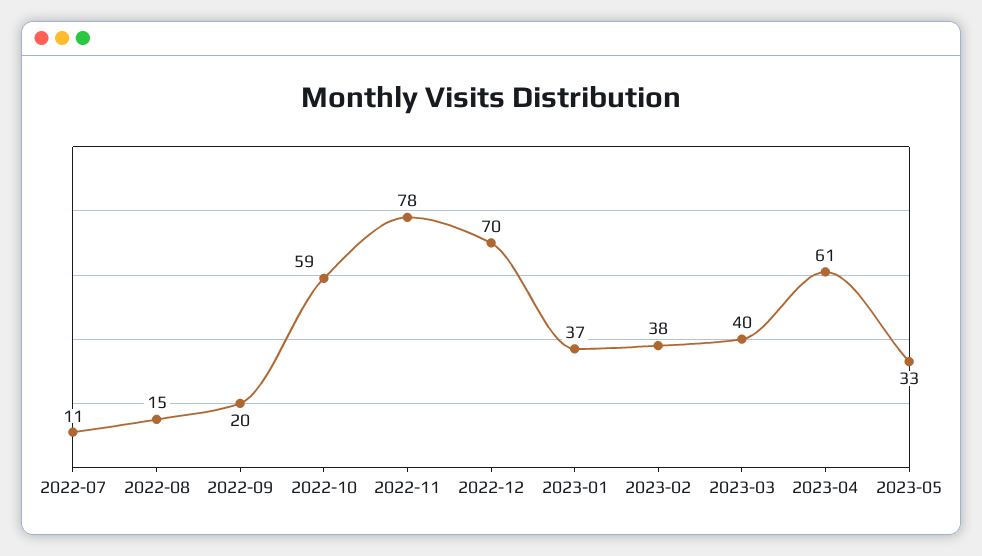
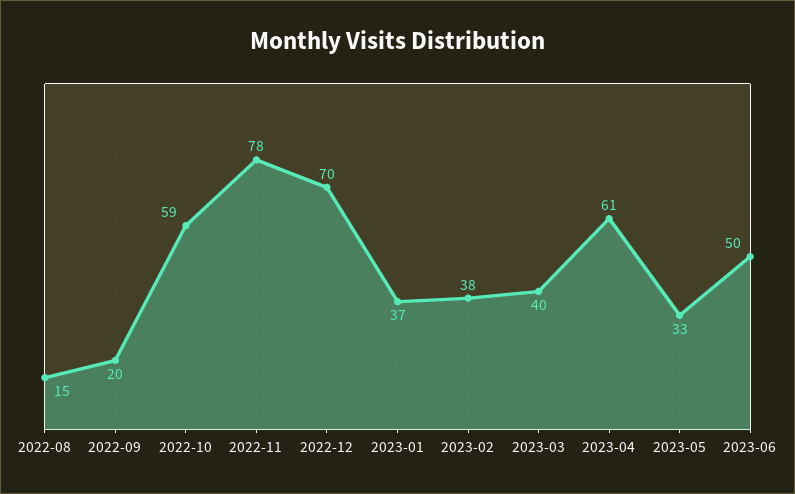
2022-07: 11 -> none
2023-06: none -> 50

